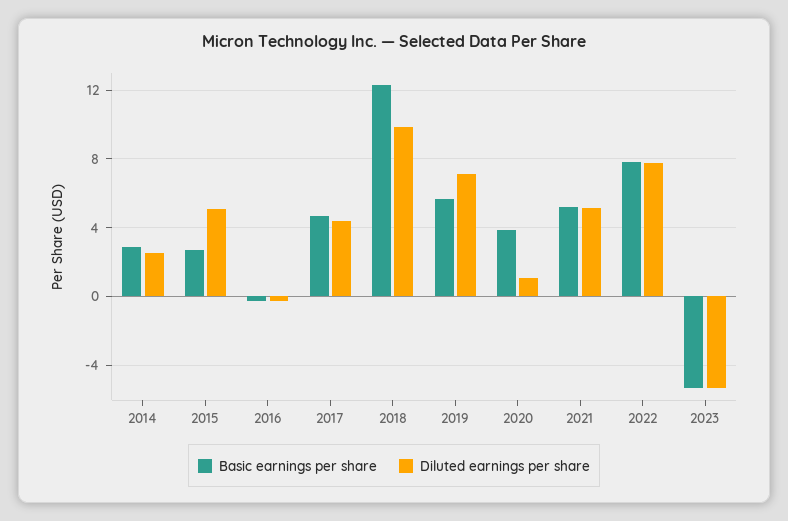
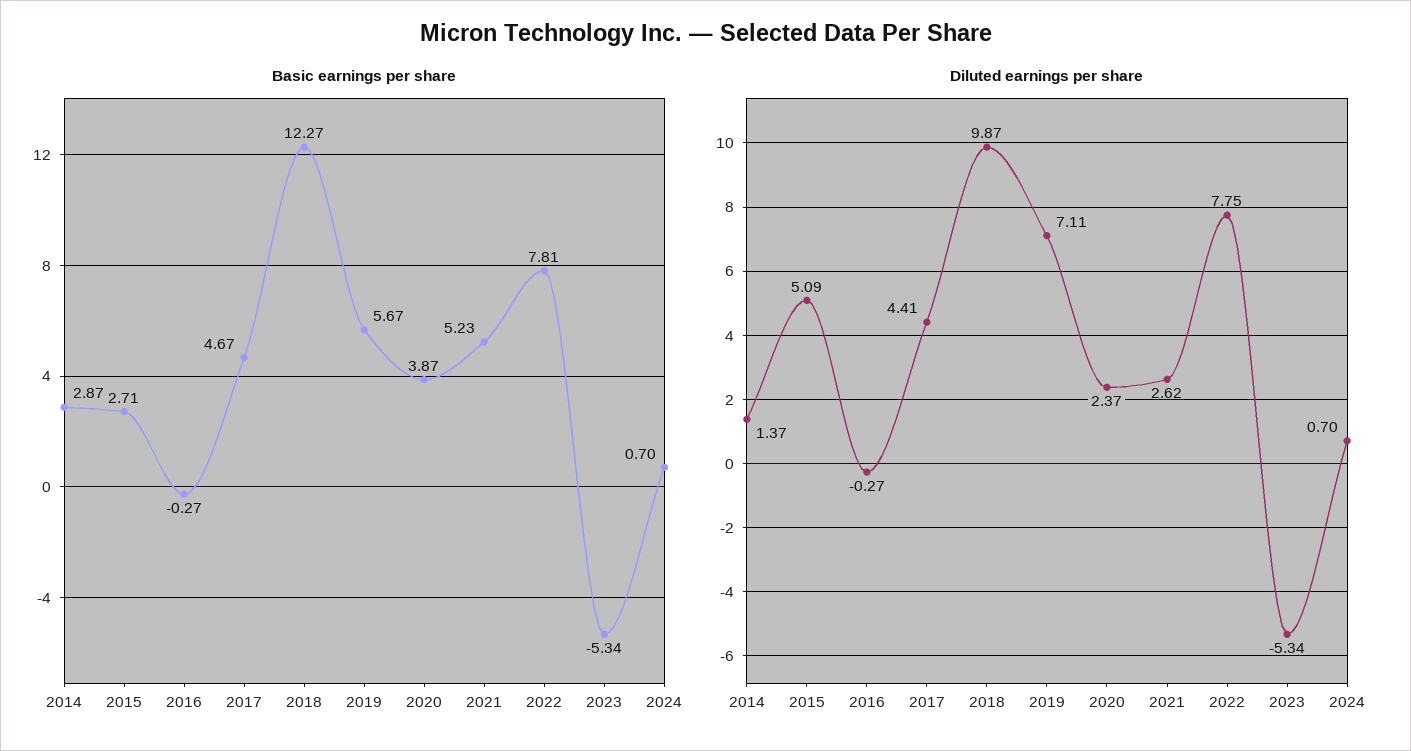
Diluted earnings per share, 2014: 2.5 -> 1.37
Diluted earnings per share, 2020: 1 -> 2.37
Diluted earnings per share, 2021: 5 -> 2.62
Basic earnings per share, 2024: none -> 0.7
Diluted earnings per share, 2024: none -> 0.7

